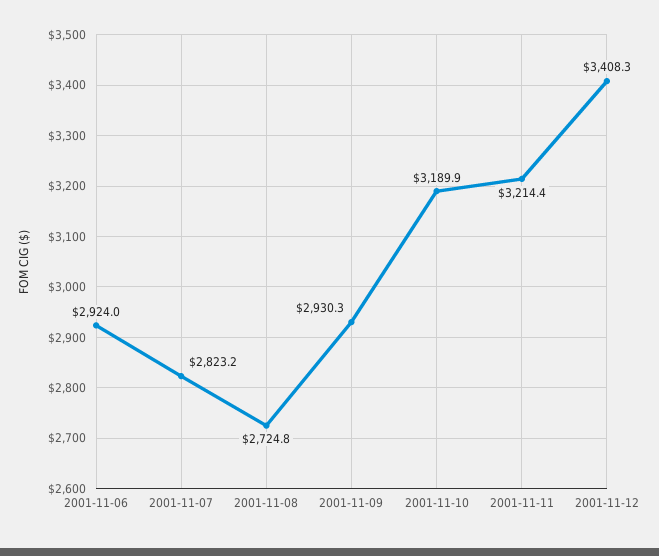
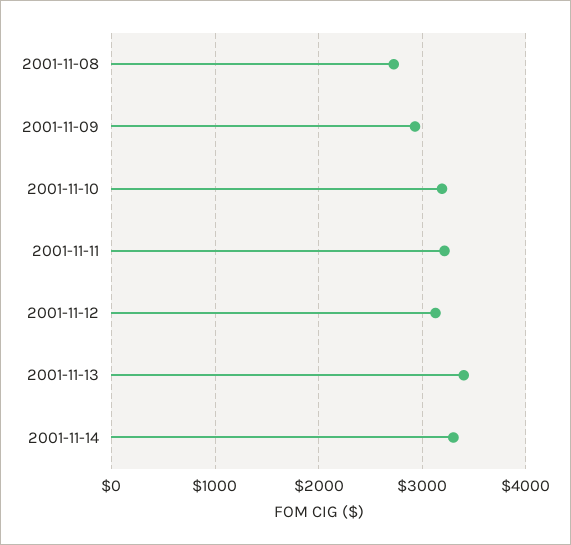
2001-11-06: 2924 -> none
2001-11-07: 2823.2 -> none
2001-11-12: 3408.3 -> 3100
2001-11-13: none -> 3400
2001-11-14: none -> 3300

